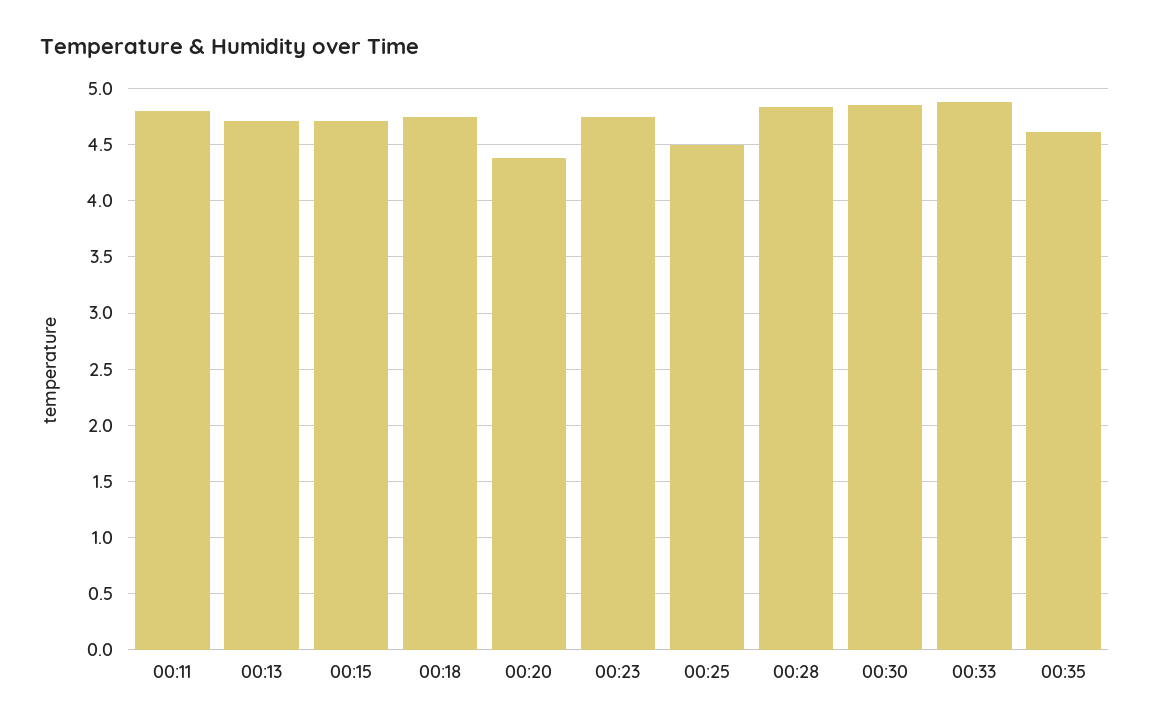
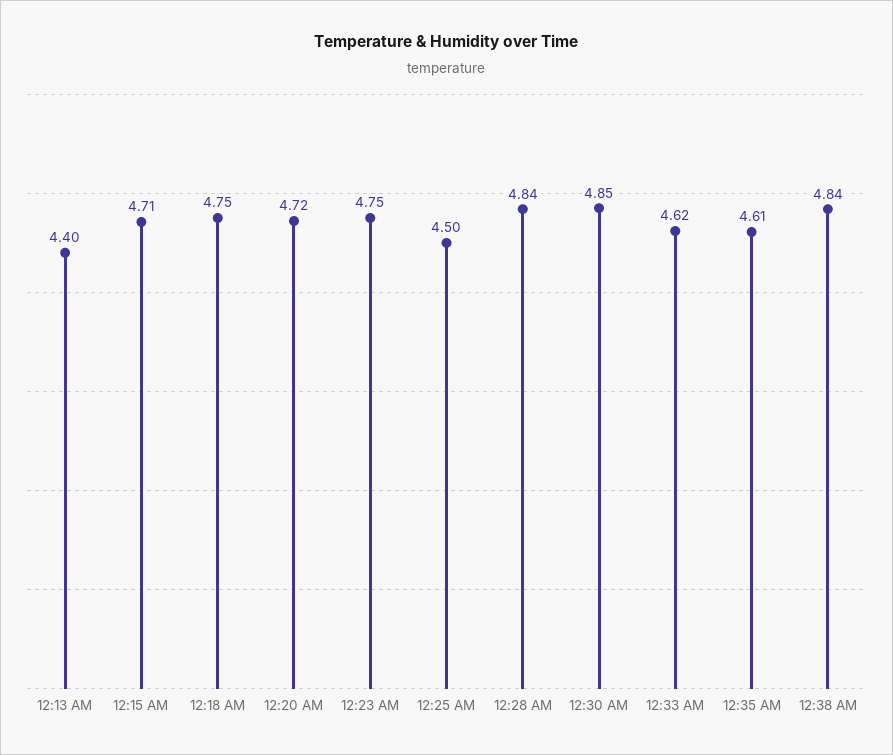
00:11: 4.8 -> none
00:13: 4.7 -> 4.4
00:20: 4.4 -> 4.72
00:33: 4.9 -> 4.62
12:38 AM: none -> 4.84

